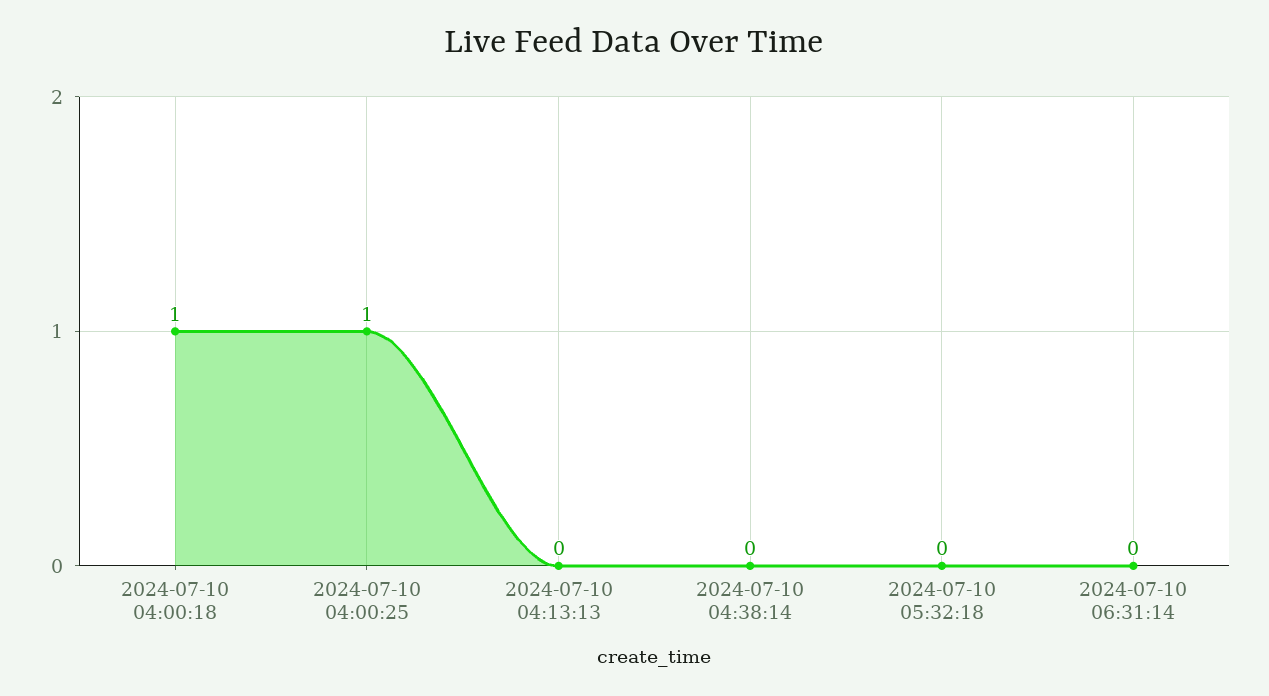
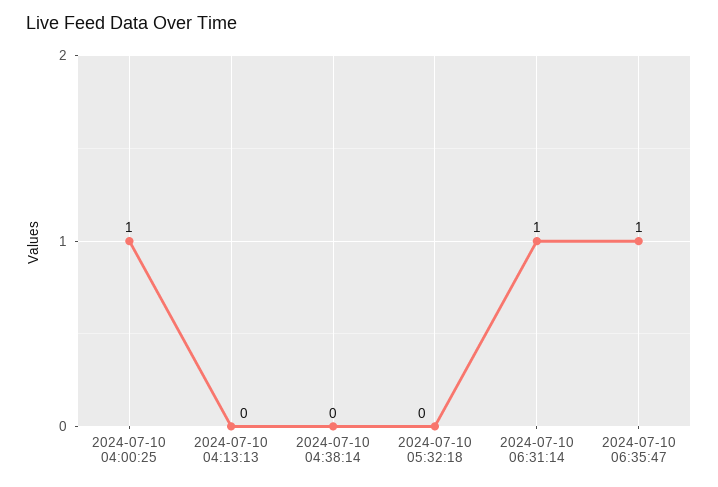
2024-07-10 04:00:18: 1 -> none
2024-07-10 06:31:14: 0 -> 1
2024-07-10 06:35:47: none -> 1

